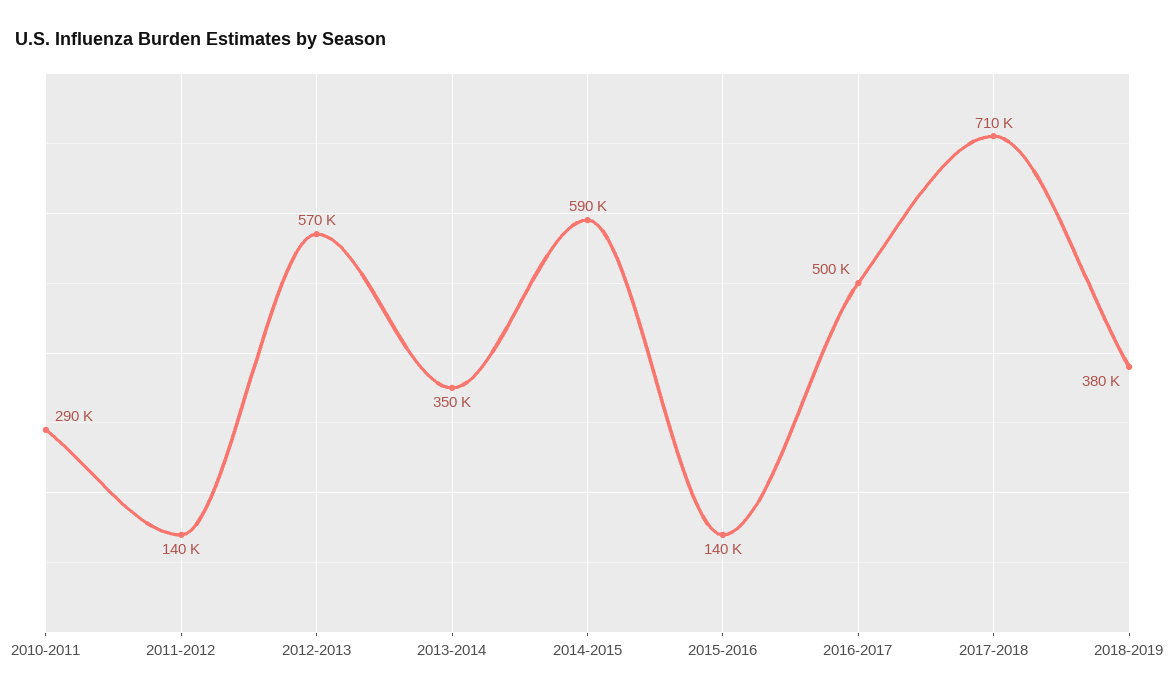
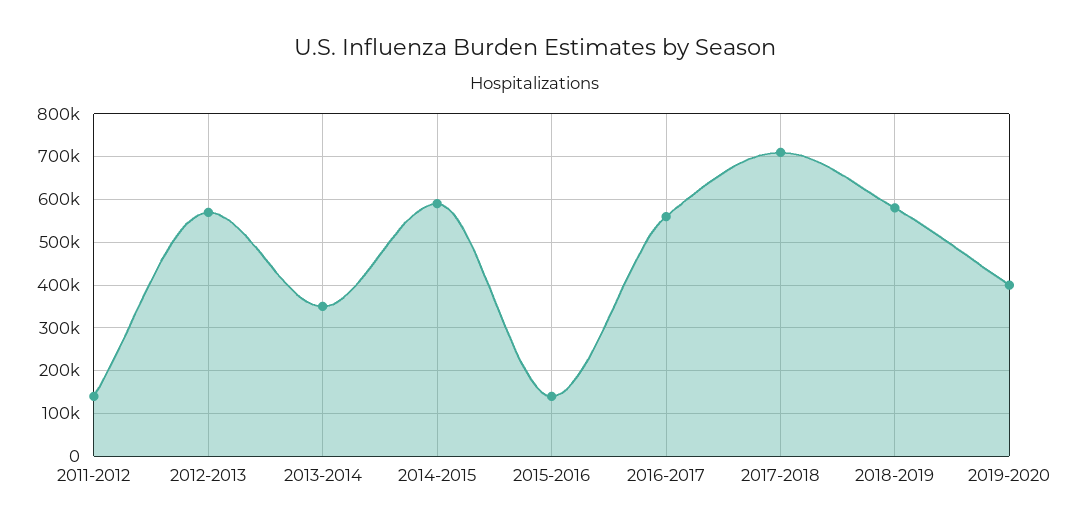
2010-2011: 290000 -> none
2016-2017: 500000 -> 560000
2018-2019: 380000 -> 580000
2019-2020: none -> 400000

